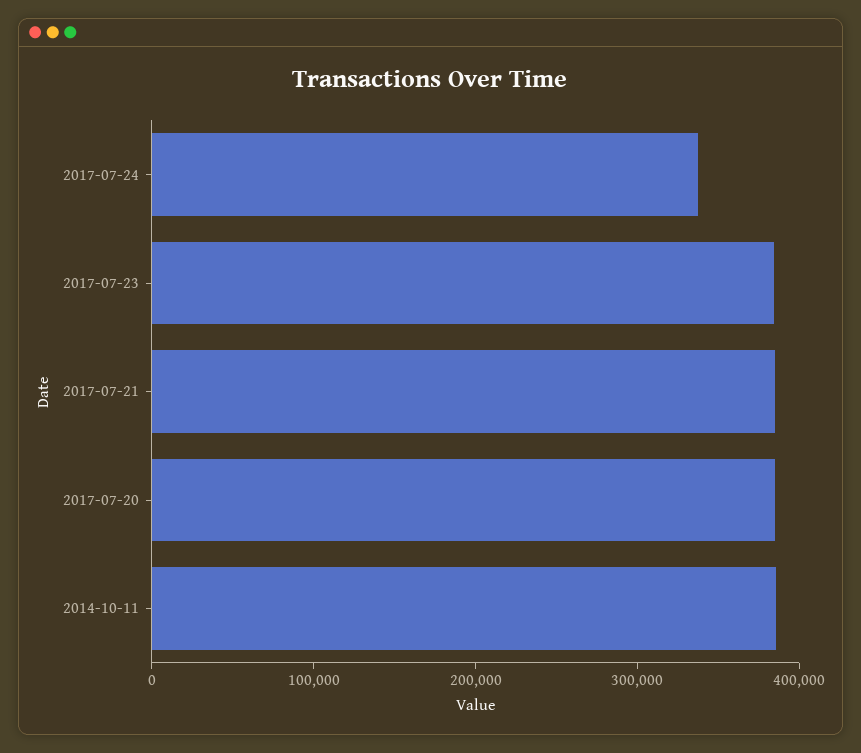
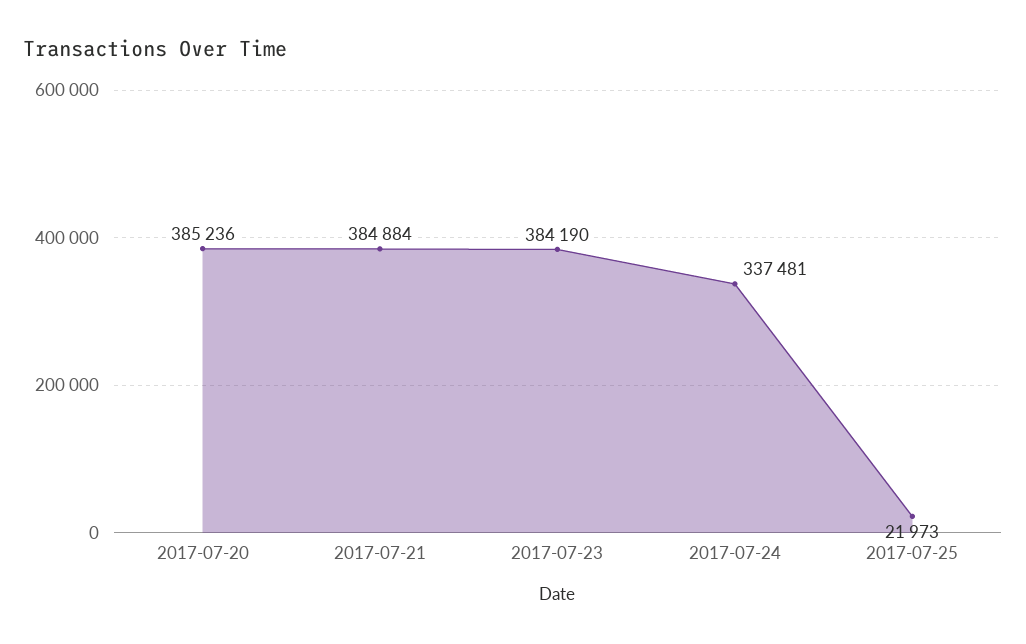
2014-10-11: 380000 -> none
2017-07-25: none -> 21973

